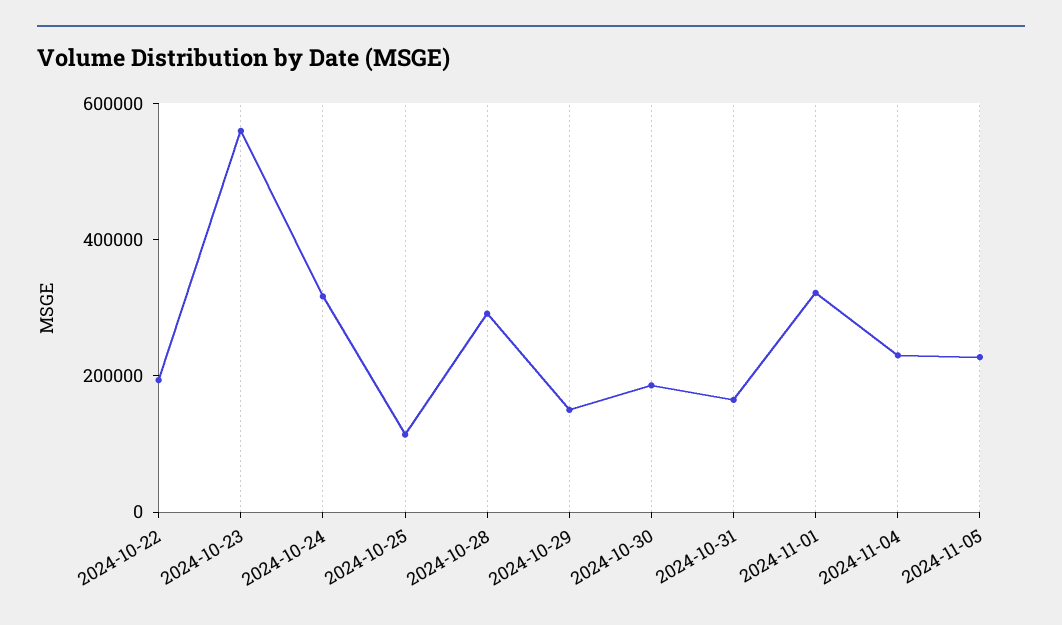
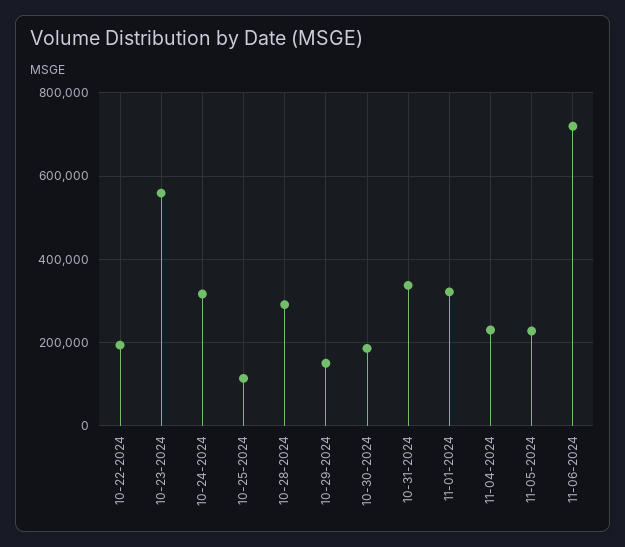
2024-10-31: 150000 -> 340000
11-06-2024: none -> 720000

